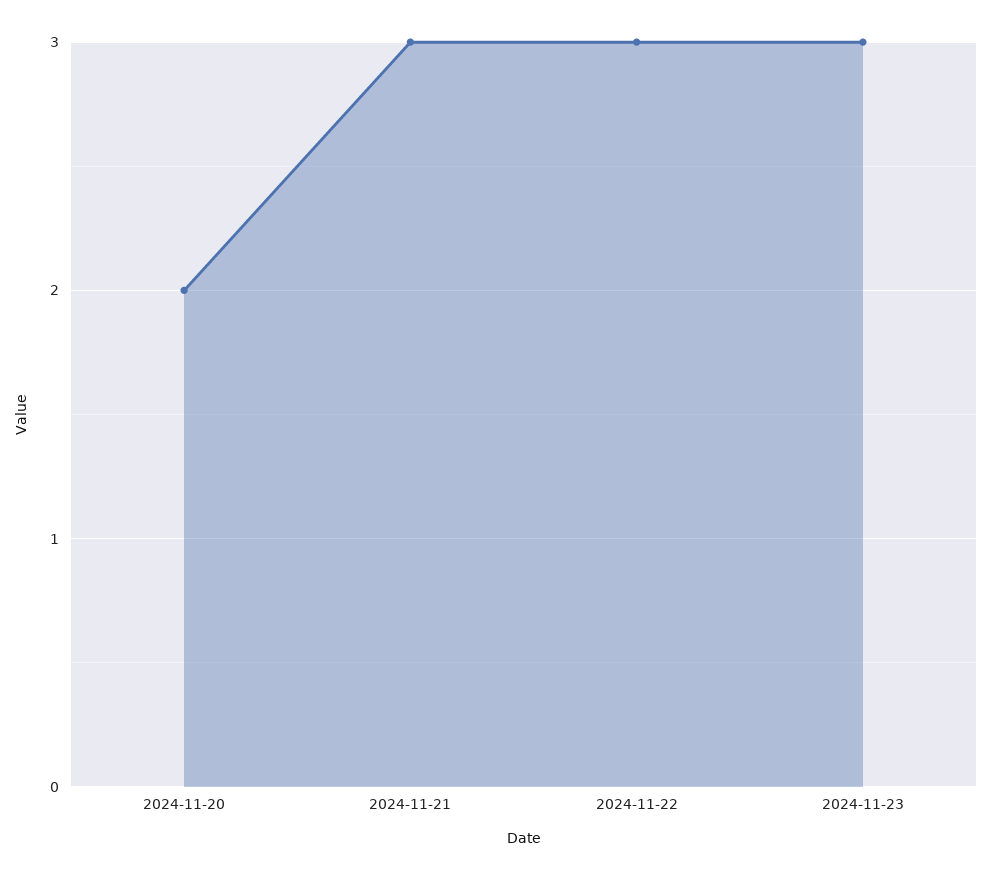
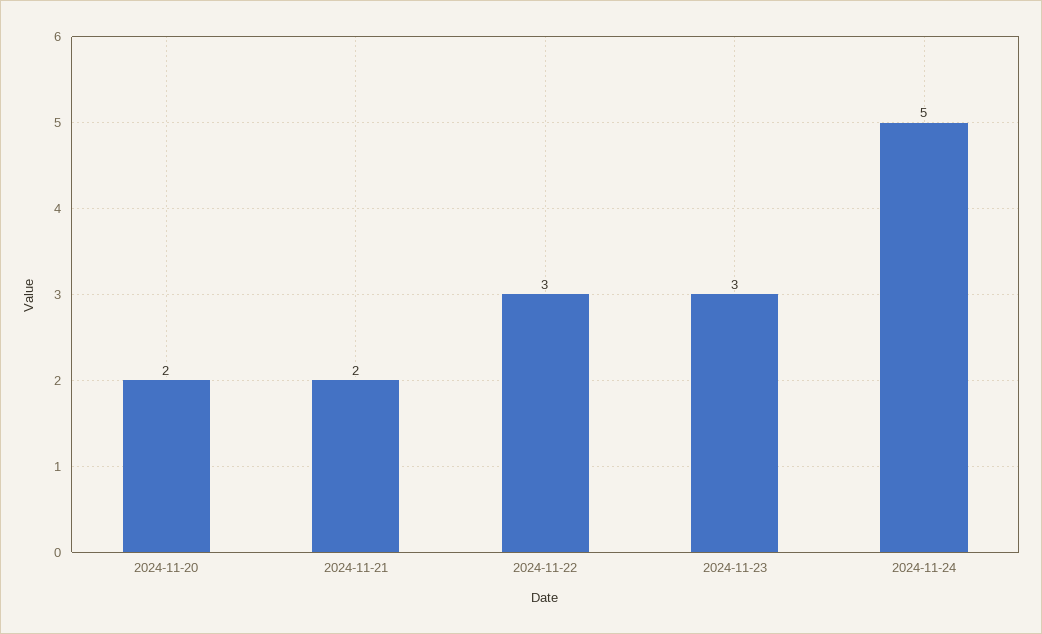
2024-11-21: 3 -> 2
2024-11-24: none -> 5

